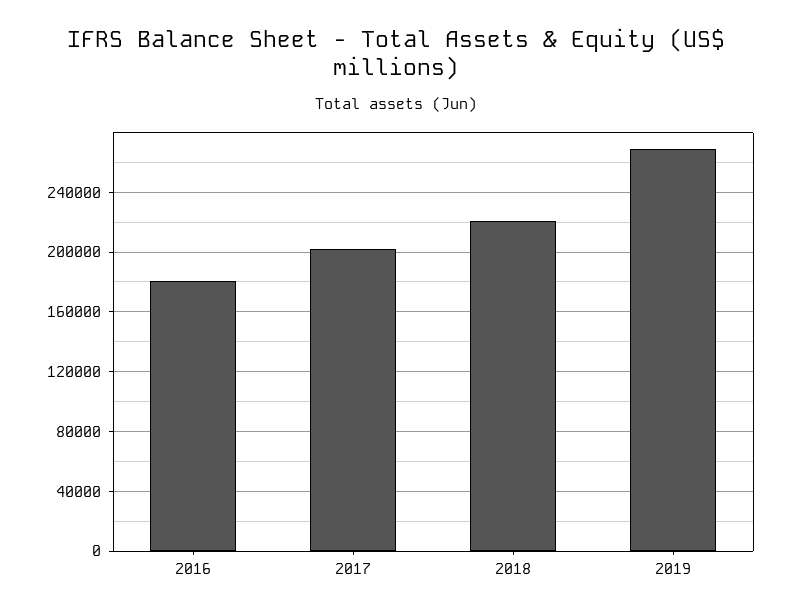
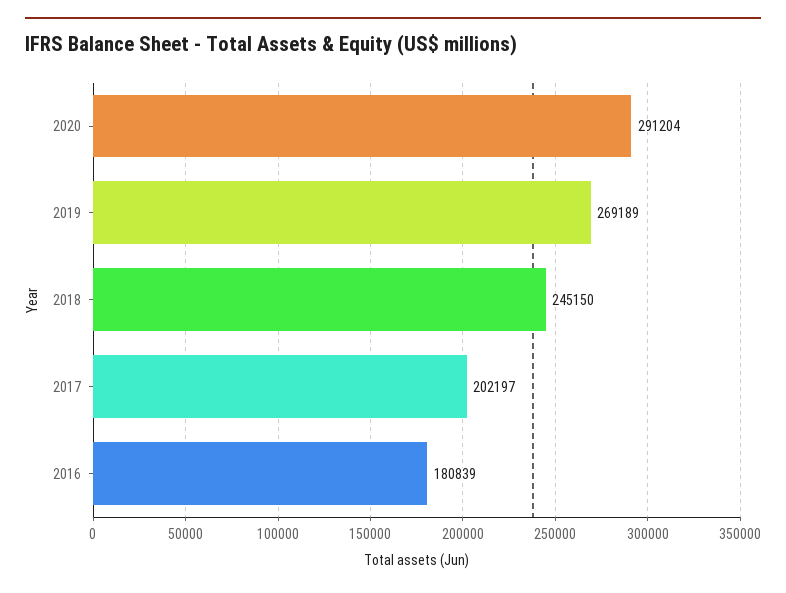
2018: 220000 -> 245150
2020: none -> 291204

